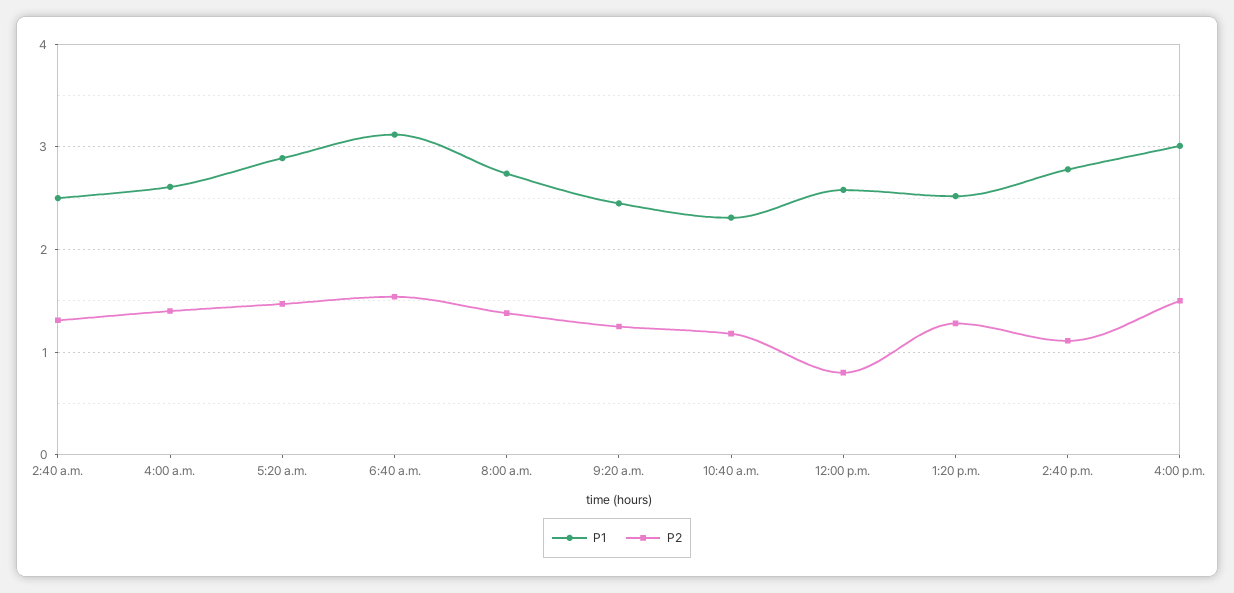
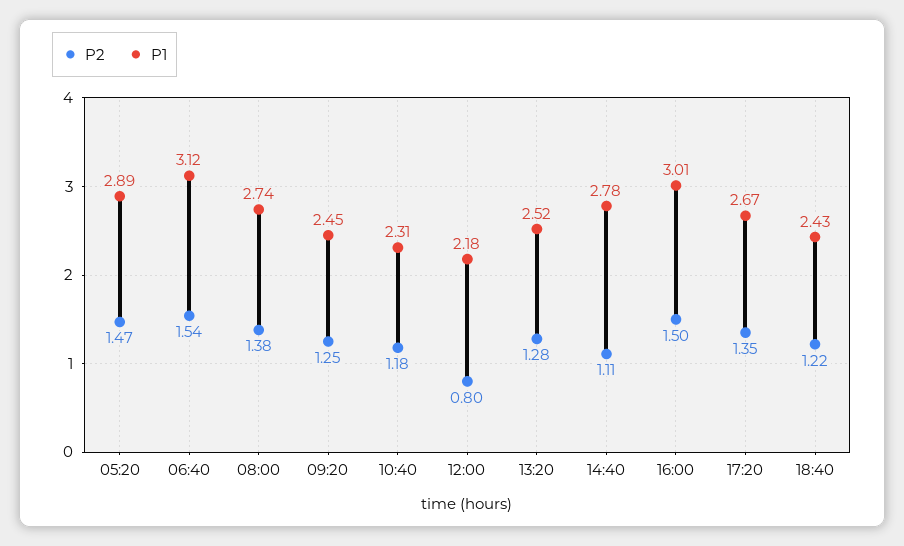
P1, 2:40 a.m.: 2.5 -> none
P2, 2:40 a.m.: 1.3 -> none
P1, 4:00 a.m.: 2.6 -> none
P2, 4:00 a.m.: 1.4 -> none
P1, 12:00 p.m.: 2.6 -> 2.18
P2, 17:20: none -> 1.35
P1, 17:20: none -> 2.67
P2, 18:40: none -> 1.22
P1, 18:40: none -> 2.43

